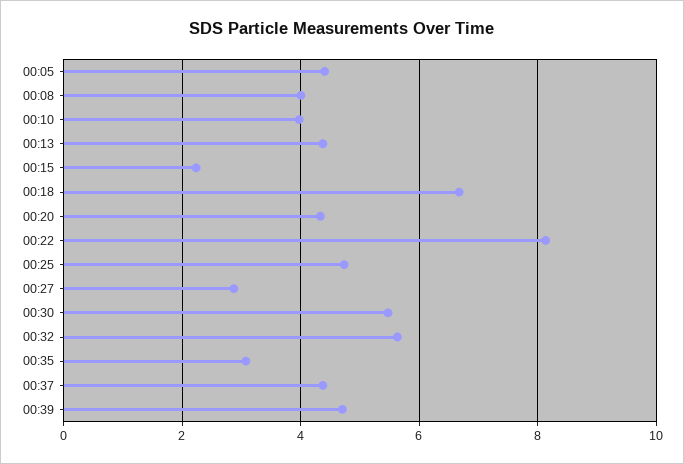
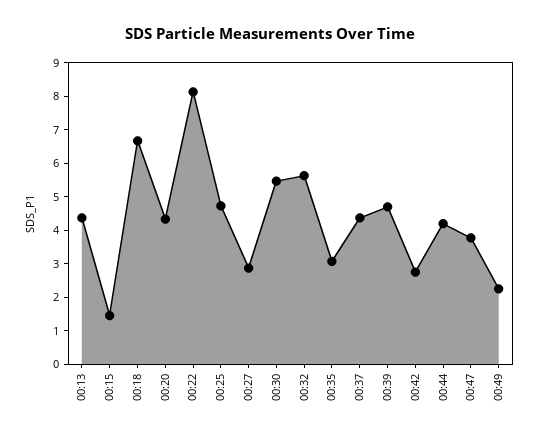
00:05: 4.4 -> none
00:08: 4 -> none
00:10: 4 -> none
00:15: 2.2 -> 1.5
00:42: none -> 2.75
00:44: none -> 4.25
00:47: none -> 3.75
00:49: none -> 2.25

